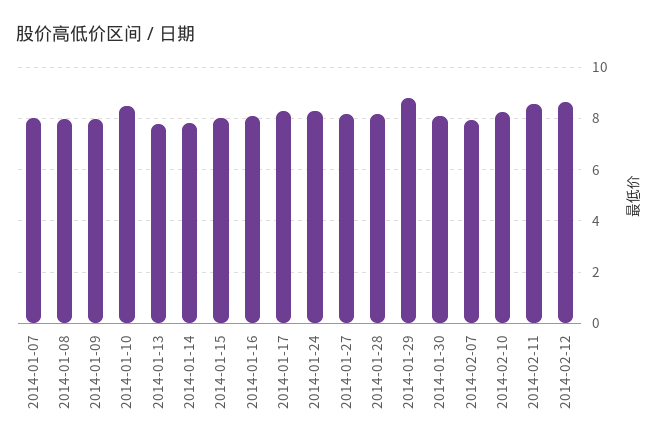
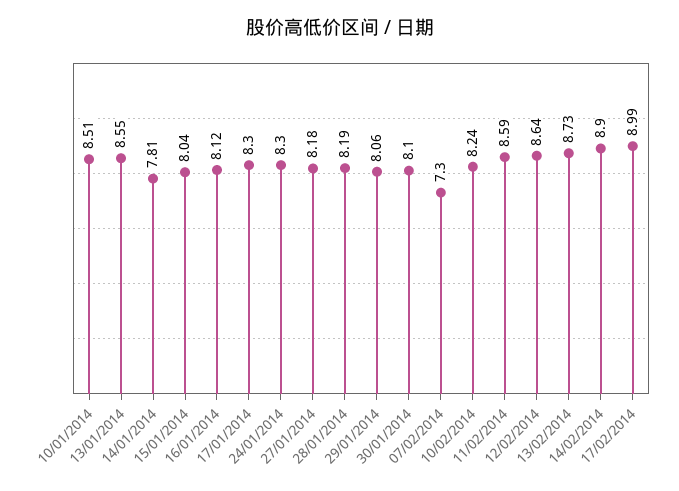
2014-01-07: 8 -> none
2014-01-08: 8 -> none
2014-01-09: 8 -> none
2014-01-13: 7.75 -> 8.55
2014-01-29: 8.75 -> 8.06
2014-02-07: 8 -> 7.3
13/02/2014: none -> 8.73
14/02/2014: none -> 8.9
17/02/2014: none -> 8.99

